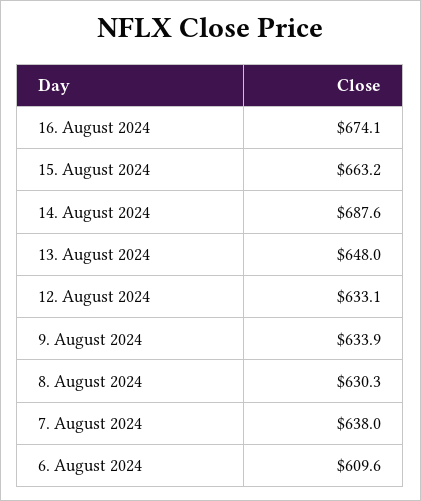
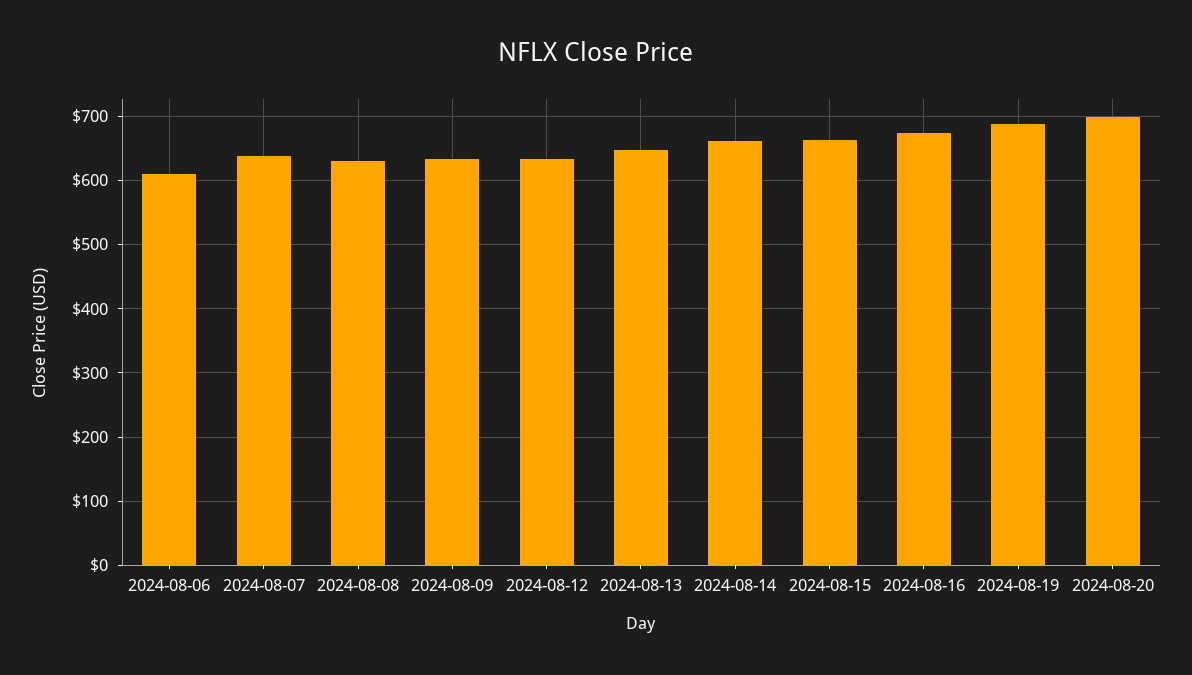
14. August 2024: 687.6 -> 660
2024-08-19: none -> 690
2024-08-20: none -> 700

